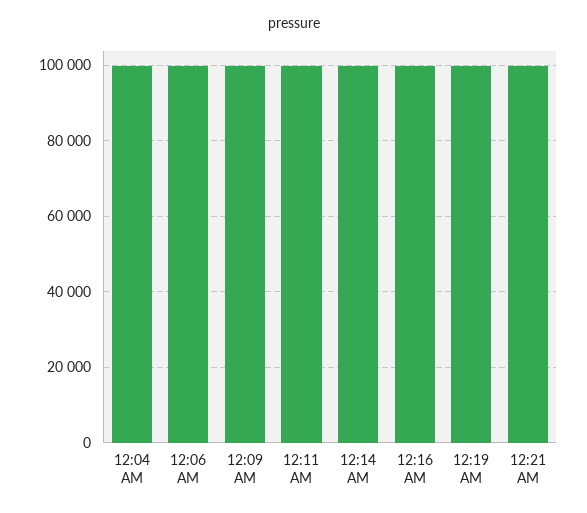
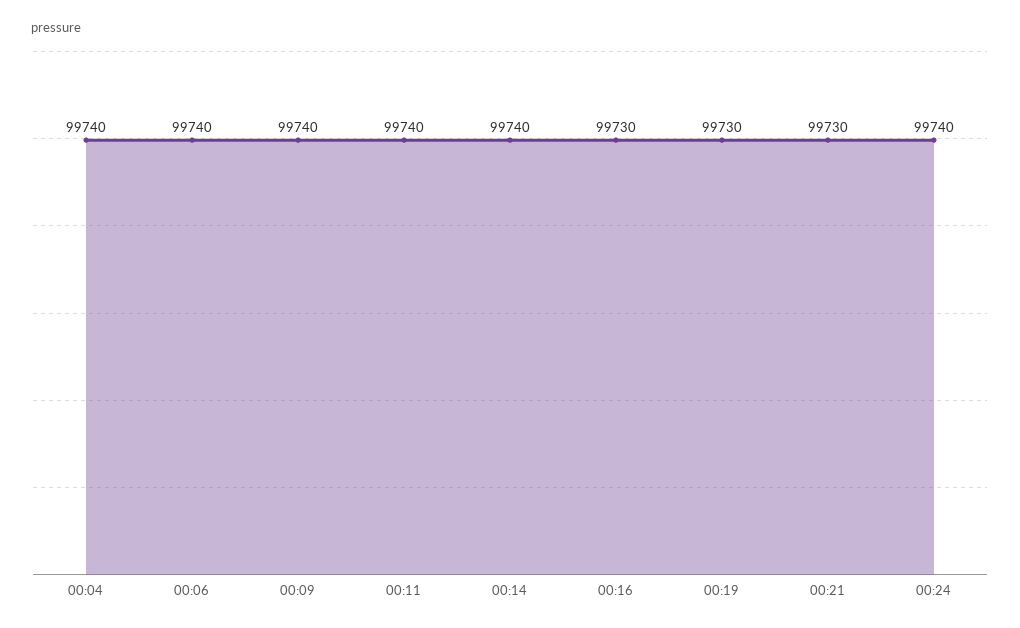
00:24: none -> 99740

